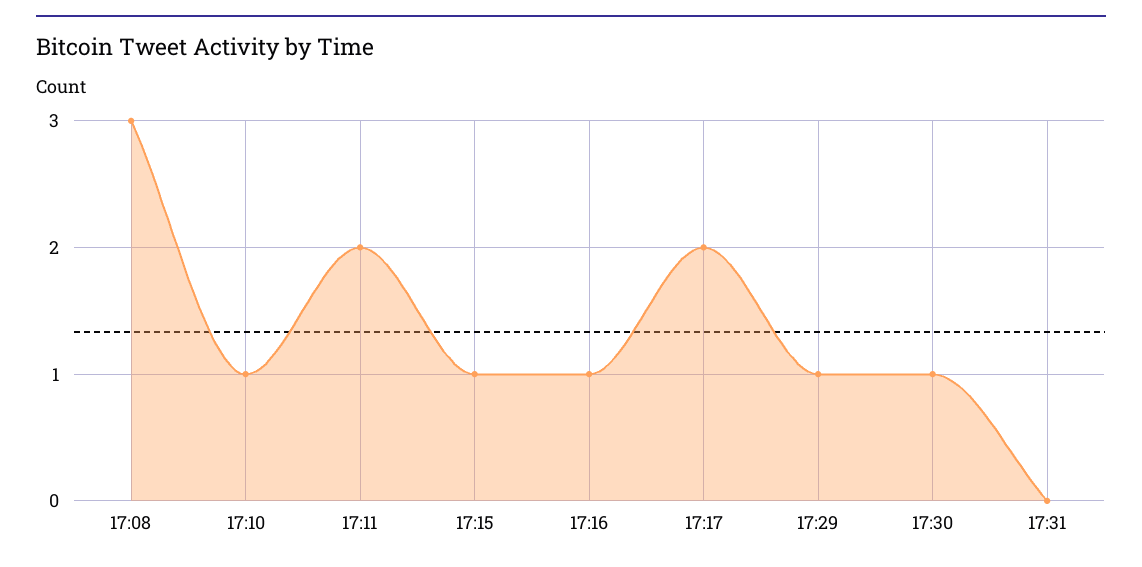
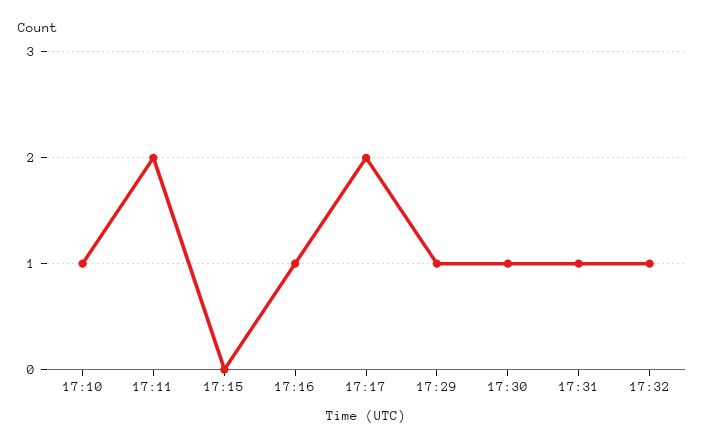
17:08: 3 -> none
17:15: 1 -> 0
17:31: 0 -> 1
17:32: none -> 1

